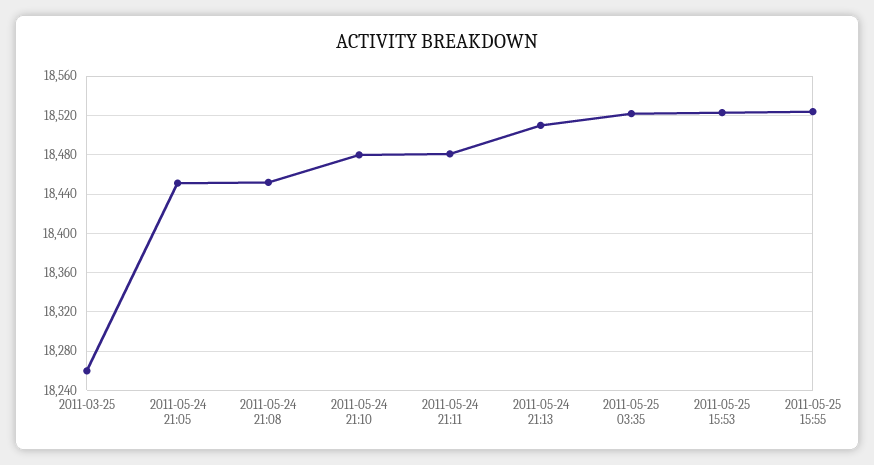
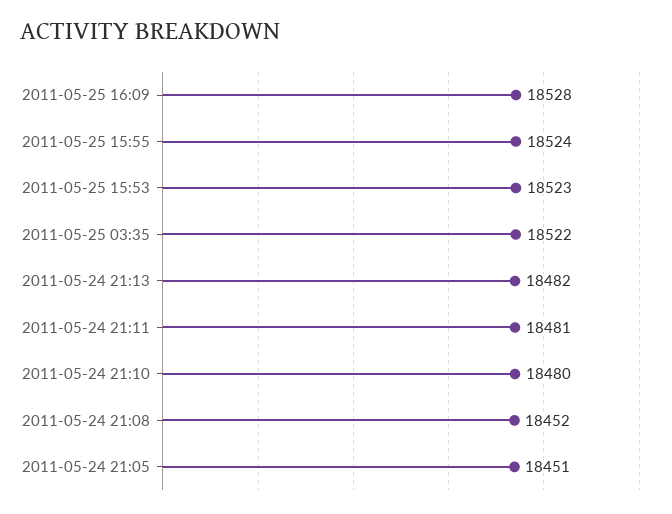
2011-03-25: 18260 -> none
2011-05-24 21:13: 18510 -> 18482
2011-05-25 16:09: none -> 18528

